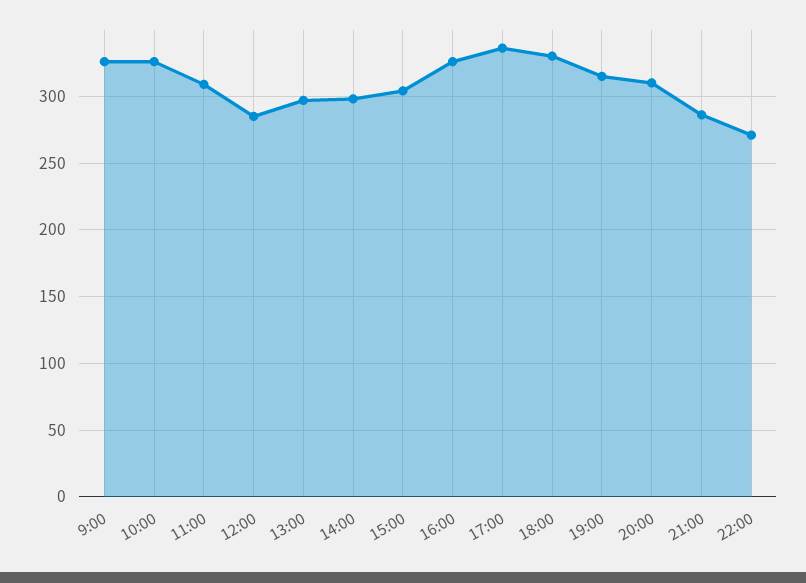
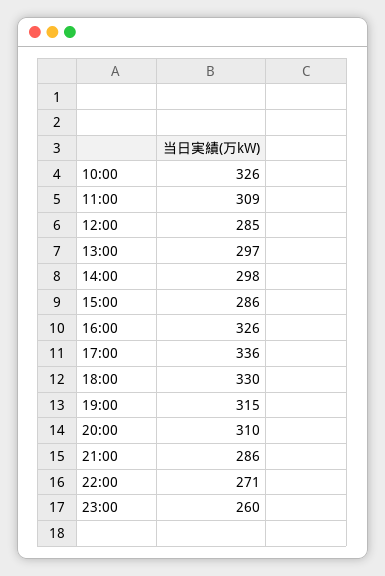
9:00: 325 -> none
15:00: 305 -> 286
23:00: none -> 260

